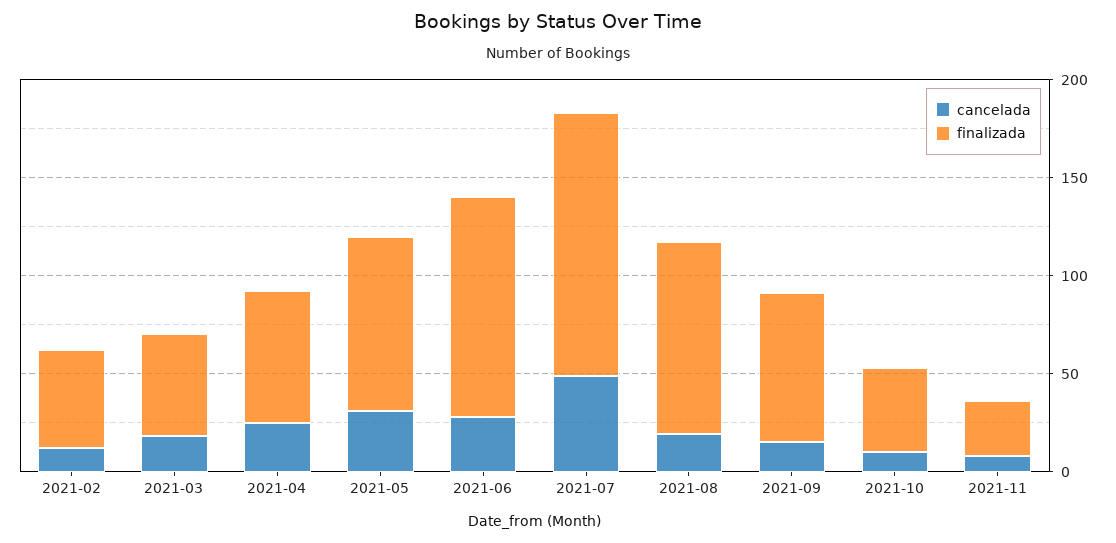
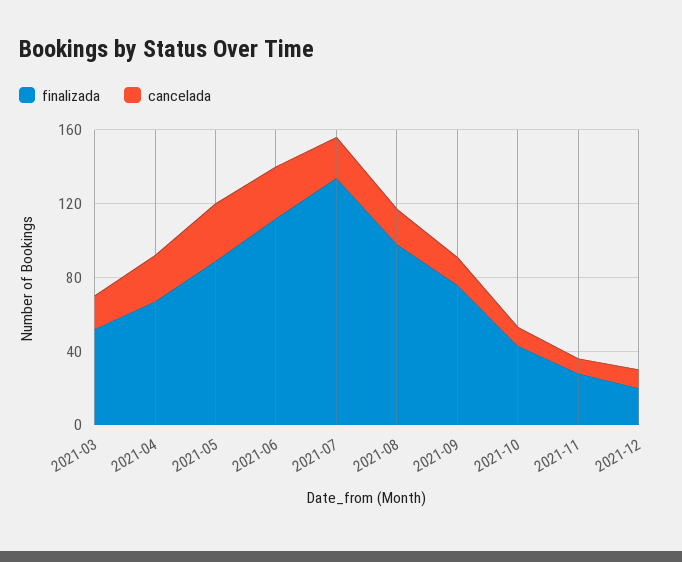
cancelada, 2021-02: 10 -> none
finalizada, 2021-02: 50 -> none
cancelada, 2021-07: 50 -> 20
finalizada, 2021-12: none -> 20
cancelada, 2021-12: none -> 10

